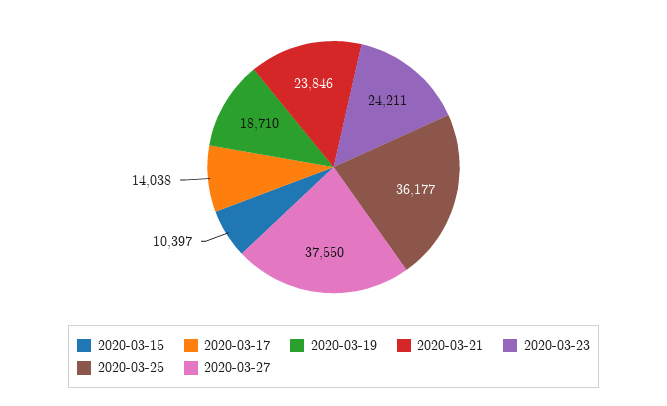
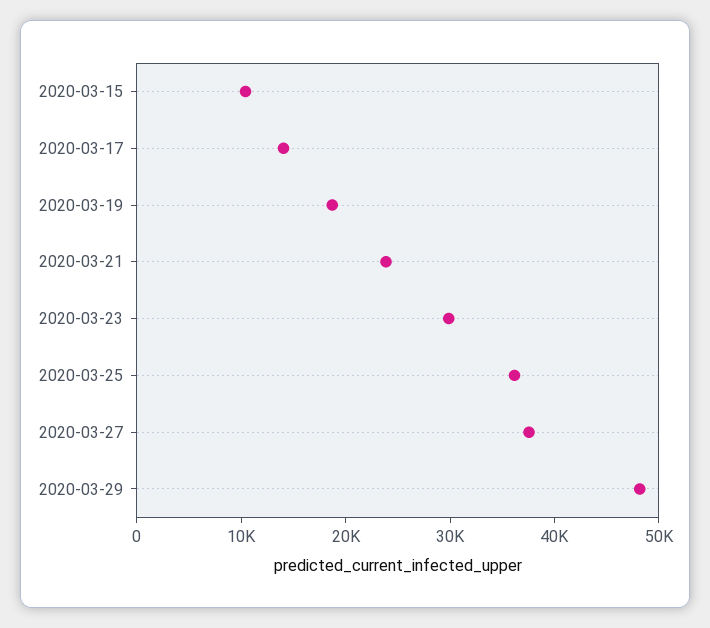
2020-03-23: 24211 -> 30000
2020-03-29: none -> 48000

